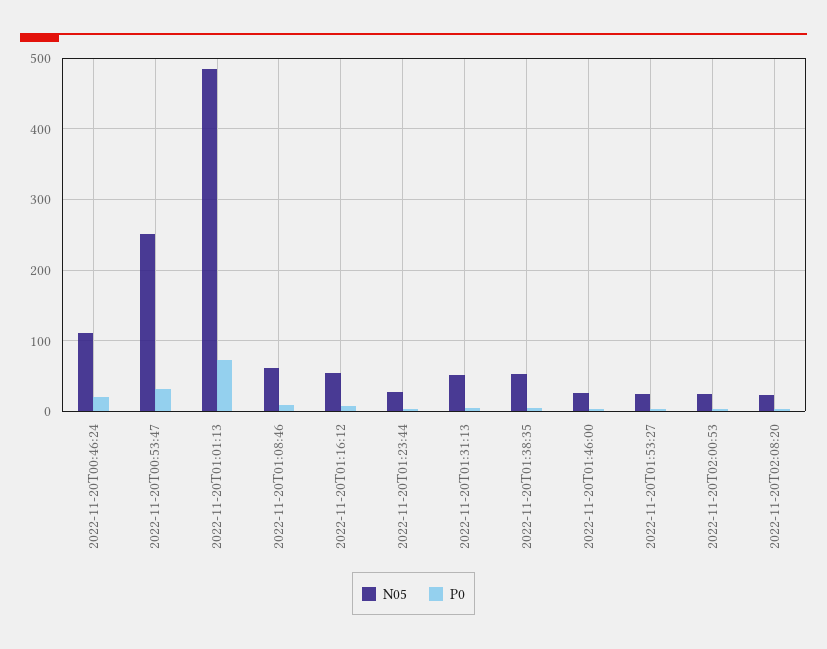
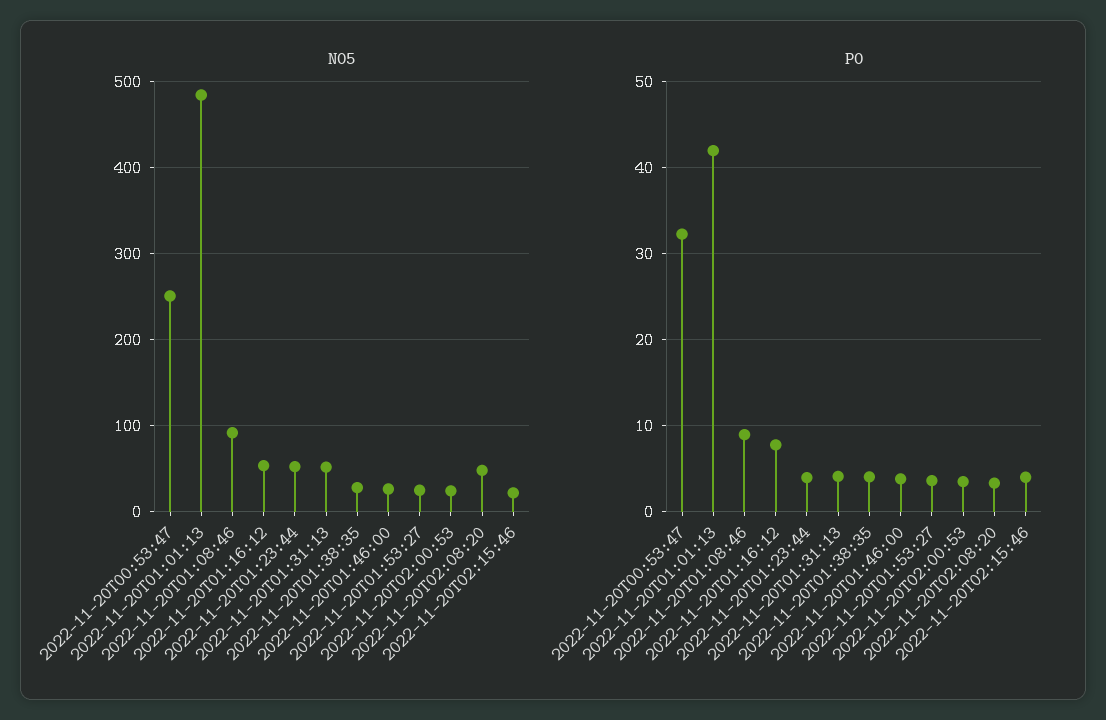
N05, 2022-11-20T00:46:24: 110 -> none
P0, 2022-11-20T00:46:24: 20 -> none
P0, 2022-11-20T01:01:13: 70 -> 42
N05, 2022-11-20T01:08:46: 60 -> 90
N05, 2022-11-20T01:23:44: 30 -> 50
N05, 2022-11-20T01:38:35: 50 -> 30
N05, 2022-11-20T02:08:20: 20 -> 50
N05, 2022-11-20T02:15:46: none -> 20
P0, 2022-11-20T02:15:46: none -> 4

